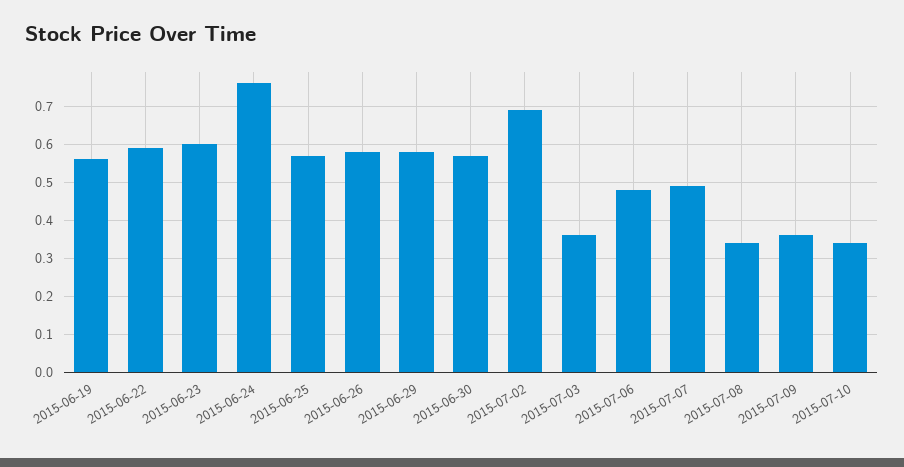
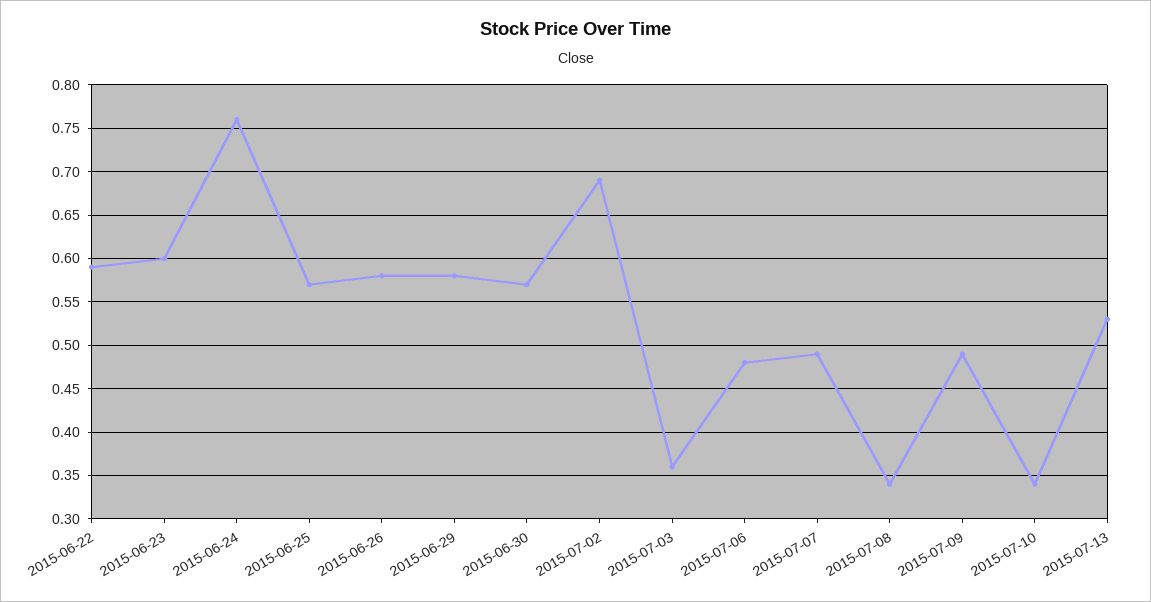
2015-06-19: 0.55 -> none
2015-07-09: 0.35 -> 0.49
2015-07-13: none -> 0.53

